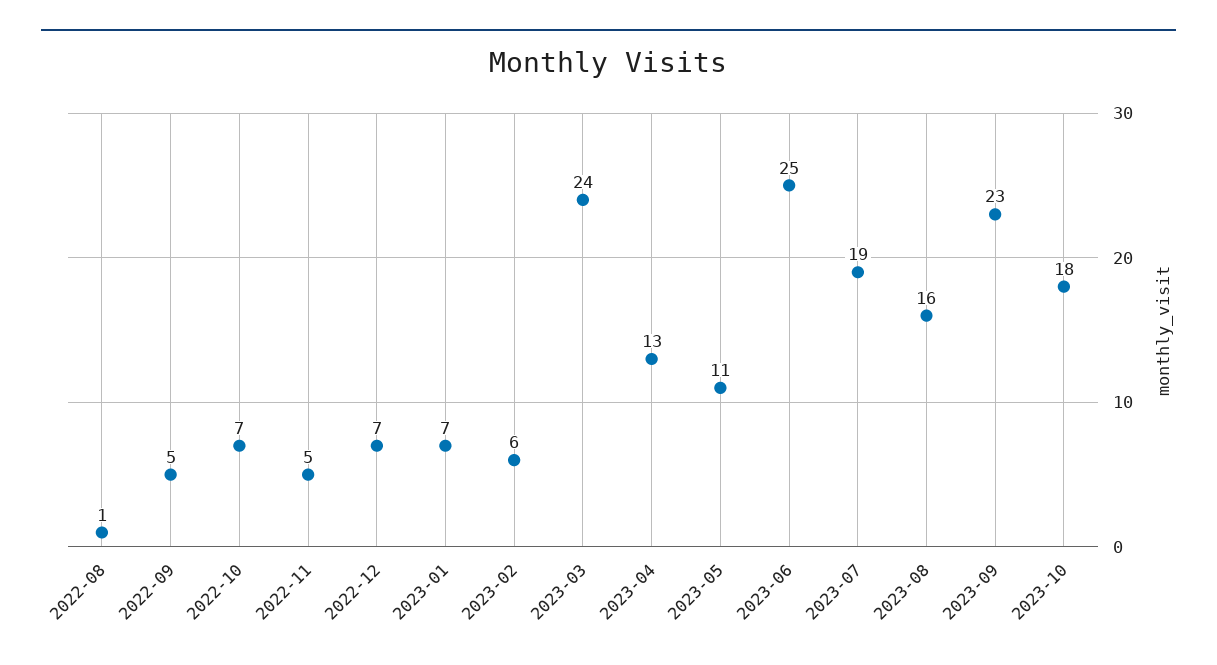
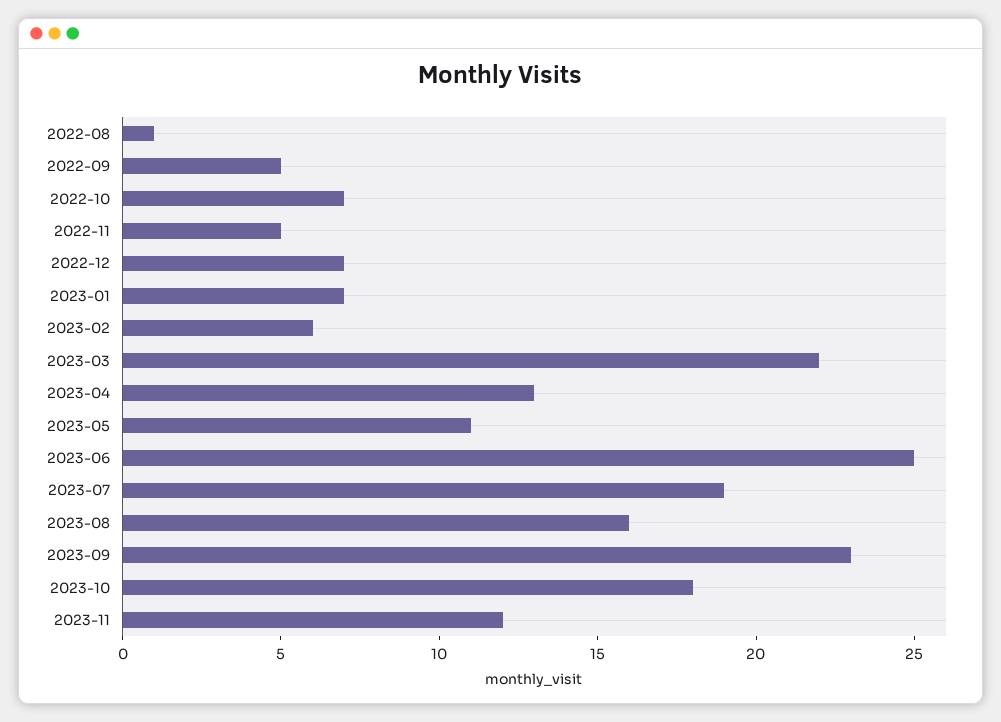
2023-03: 24 -> 22
2023-11: none -> 12

